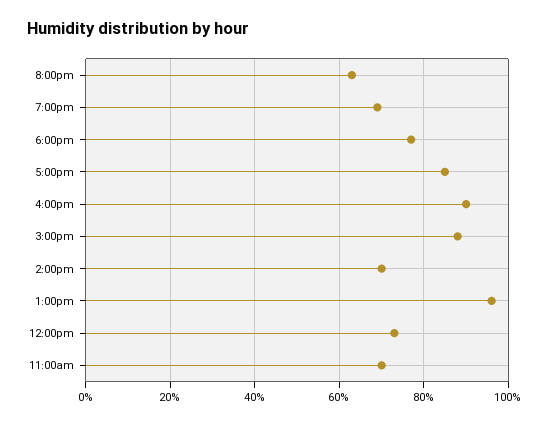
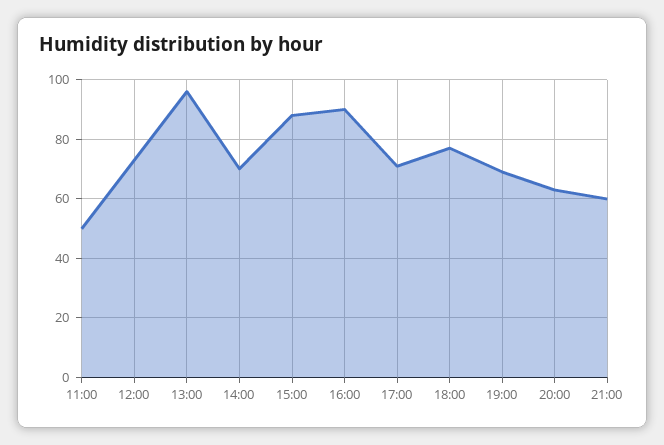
5:00pm: 85 -> 70
11:00am: 70 -> 50
21:00: none -> 60

